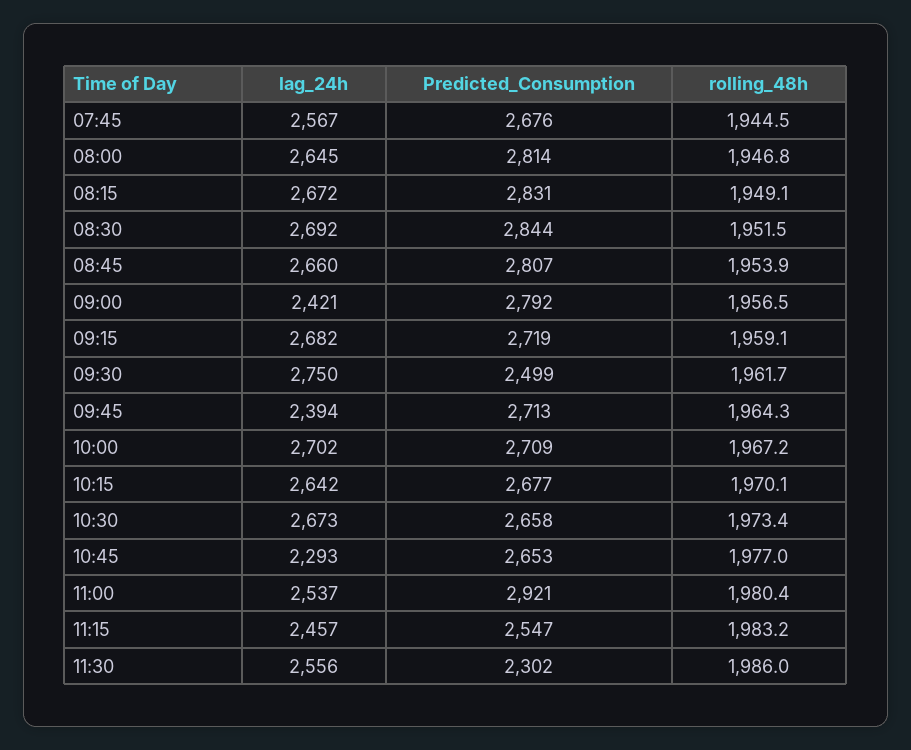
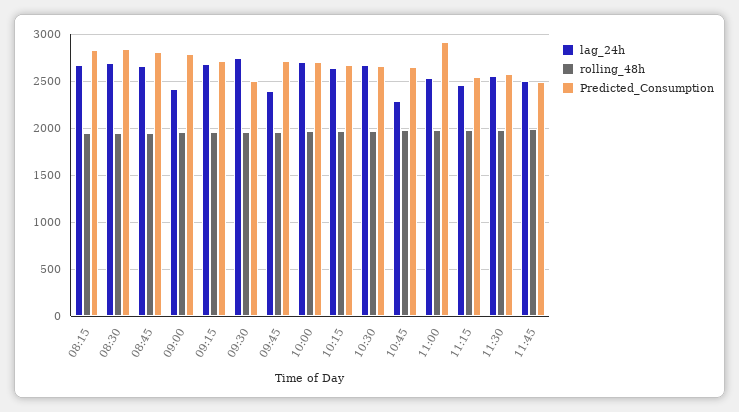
lag_24h, 07:45: 2567 -> none
Predicted_Consumption, 07:45: 2676 -> none
rolling_48h, 07:45: 1944.5 -> none
lag_24h, 08:00: 2645 -> none
Predicted_Consumption, 08:00: 2814 -> none
rolling_48h, 08:00: 1946.8 -> none
Predicted_Consumption, 11:30: 2302 -> 2600
lag_24h, 11:45: none -> 2500
rolling_48h, 11:45: none -> 2000
Predicted_Consumption, 11:45: none -> 2500

